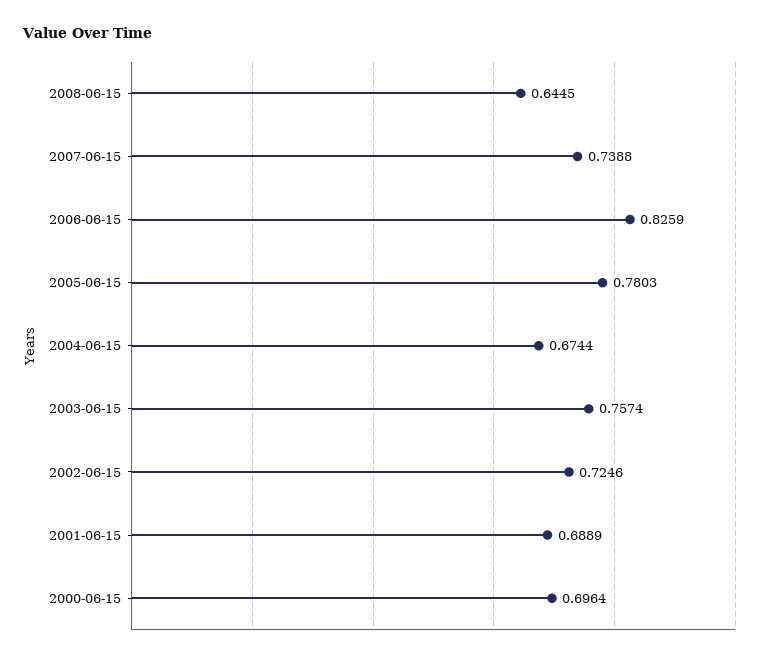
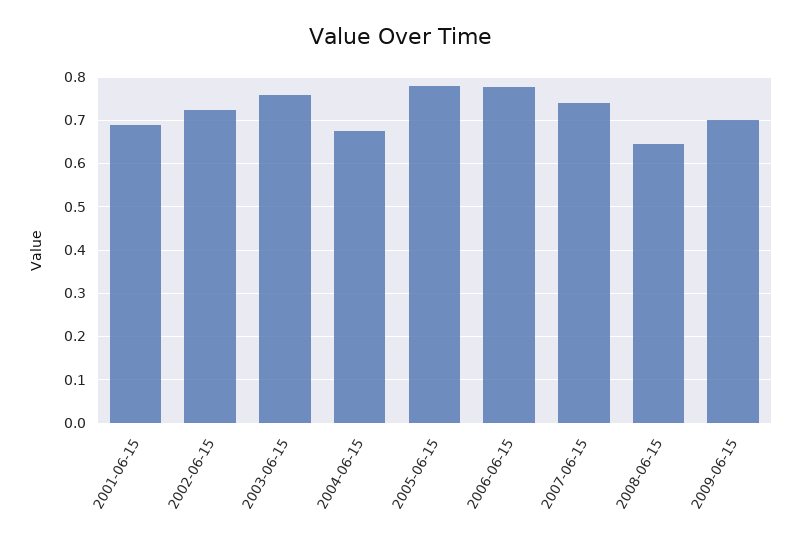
2006-06-15: 0.8259 -> 0.78
2000-06-15: 0.6964 -> none
2009-06-15: none -> 0.7

